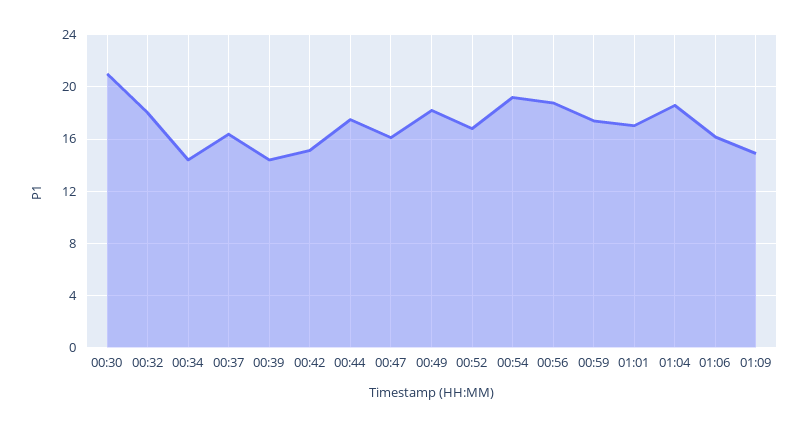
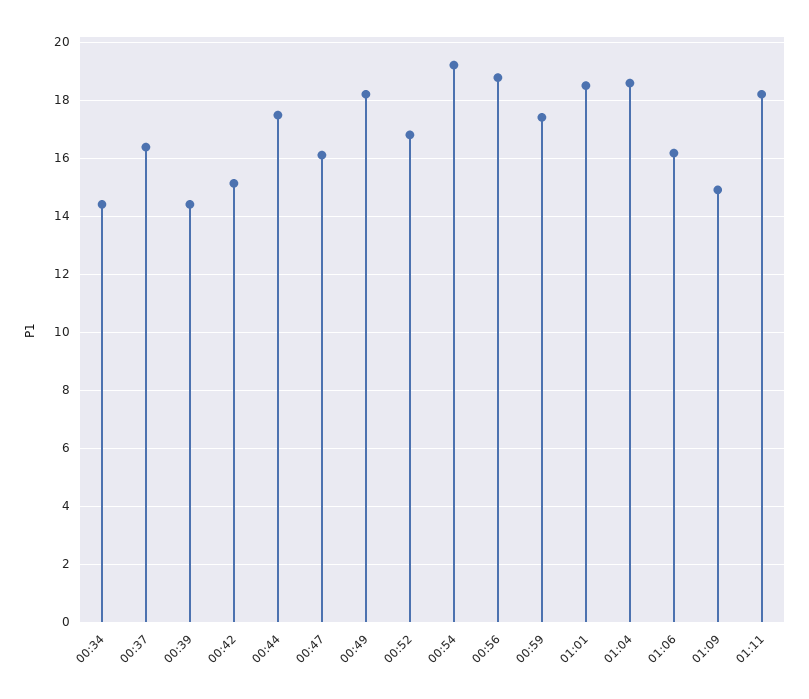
00:30: 21 -> none
00:32: 18 -> none
01:01: 17 -> 18.5
01:11: none -> 18.25

